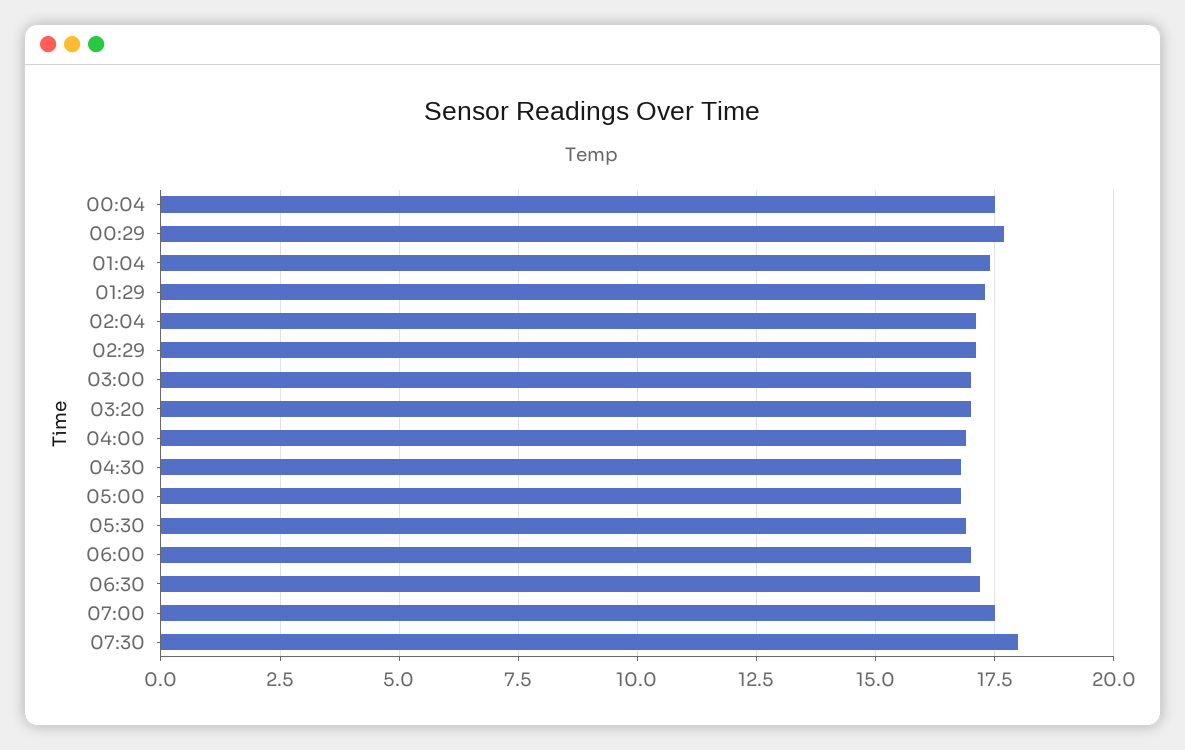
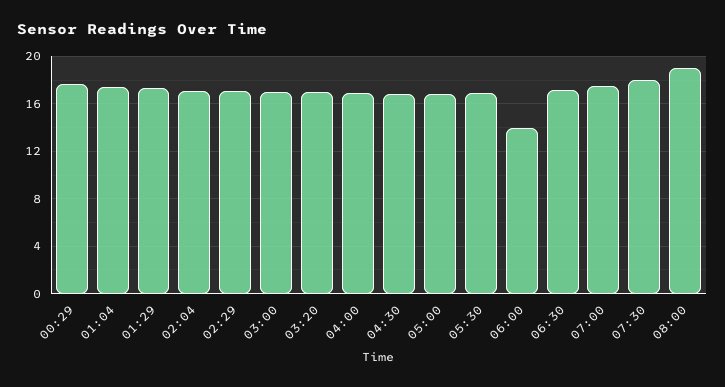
00:04: 17.5 -> none
06:00: 17 -> 14
08:00: none -> 19

